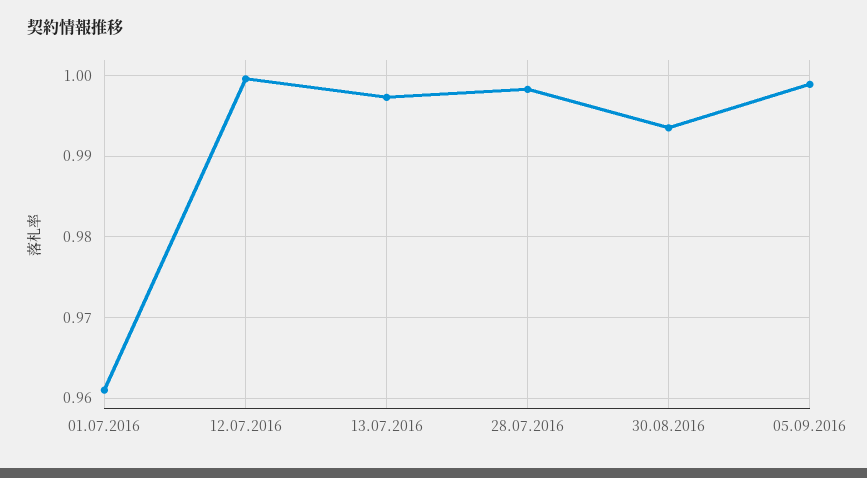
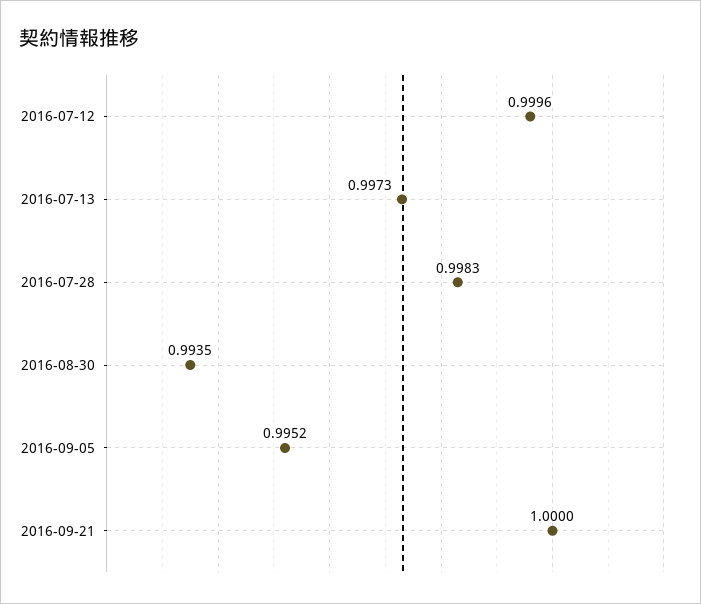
01.07.2016: 0.961 -> none
05.09.2016: 0.999 -> 0.9952
2016-09-21: none -> 1

